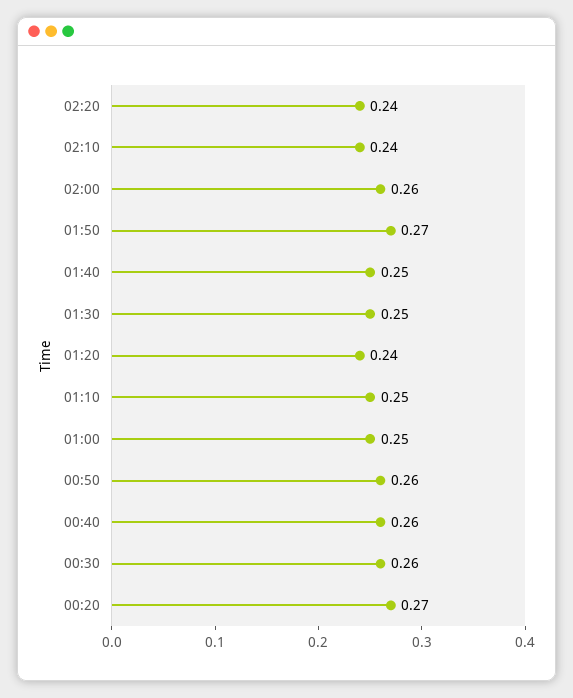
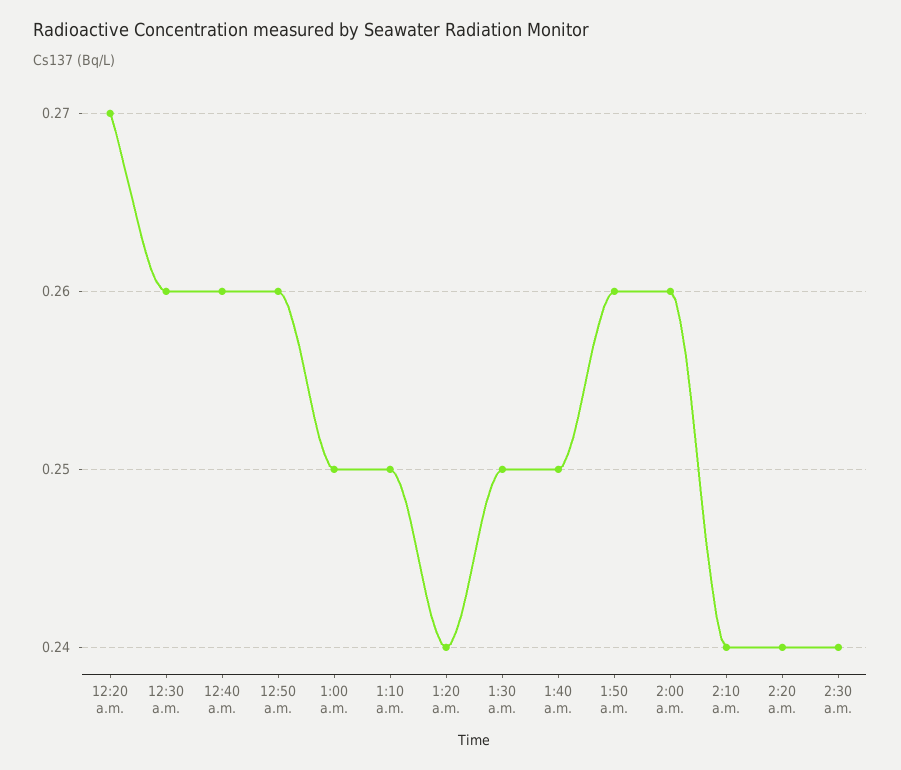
01:50: 0.27 -> 0.26
2:30 a.m.: none -> 0.24

